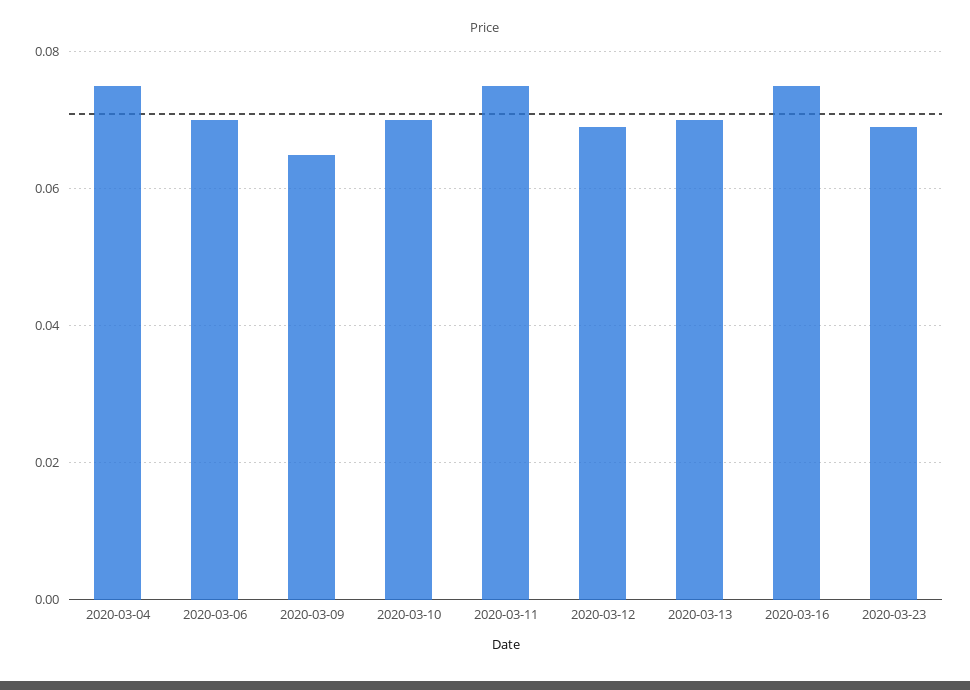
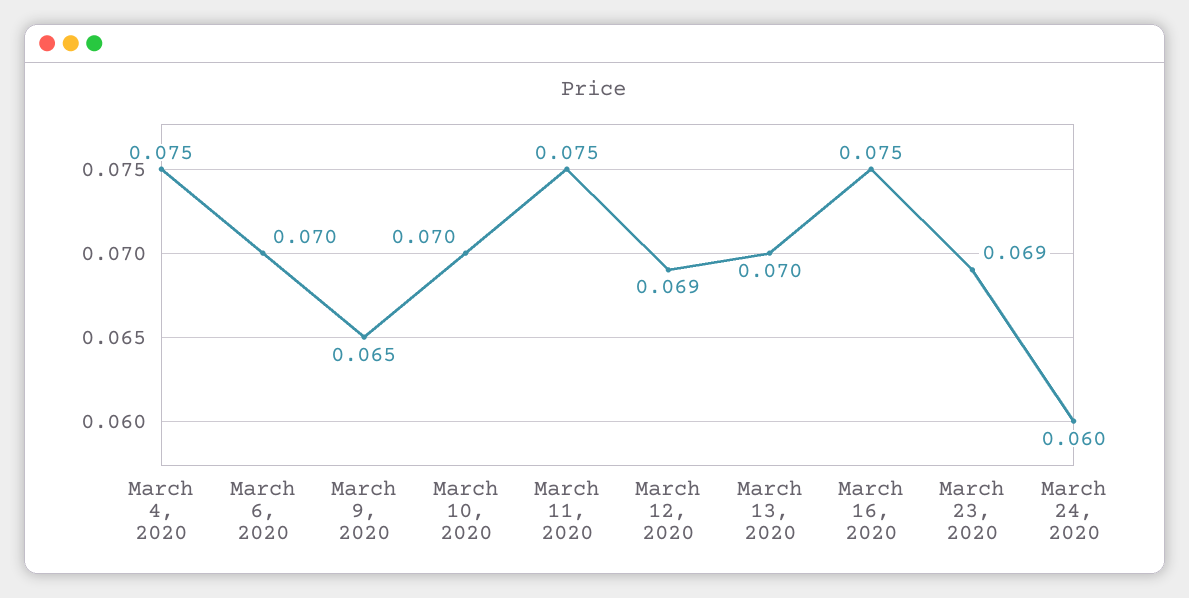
March 24, 2020: none -> 0.06

